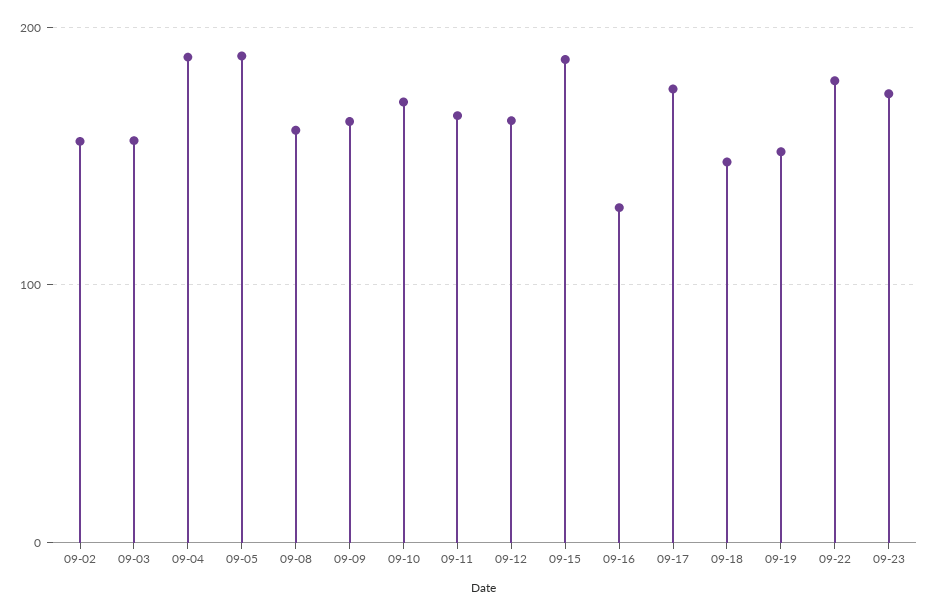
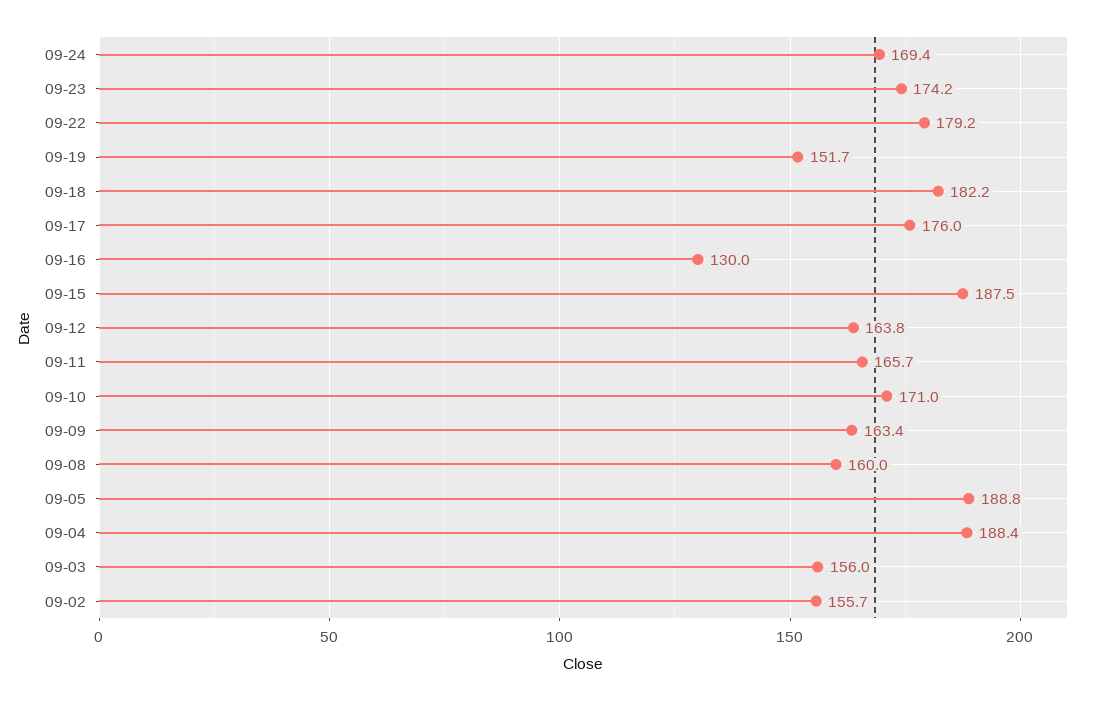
09-18: 150 -> 182.2
09-24: none -> 169.4

